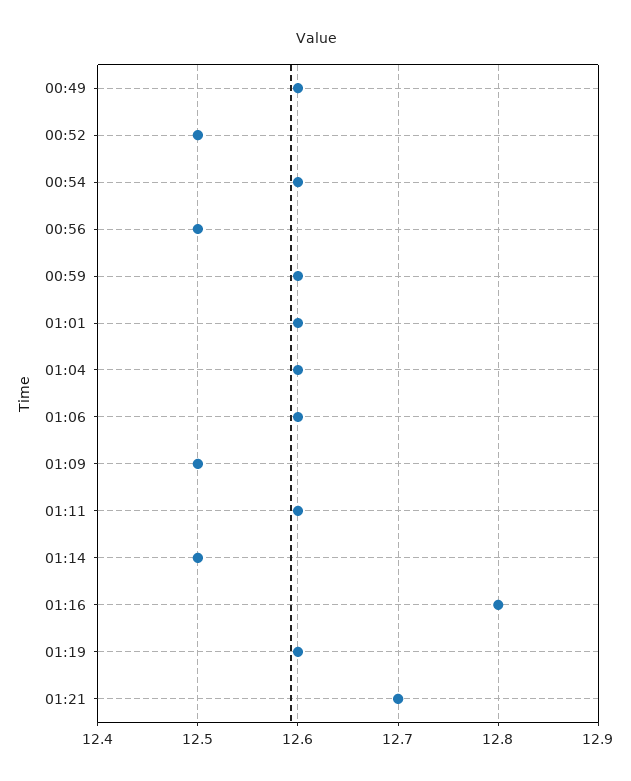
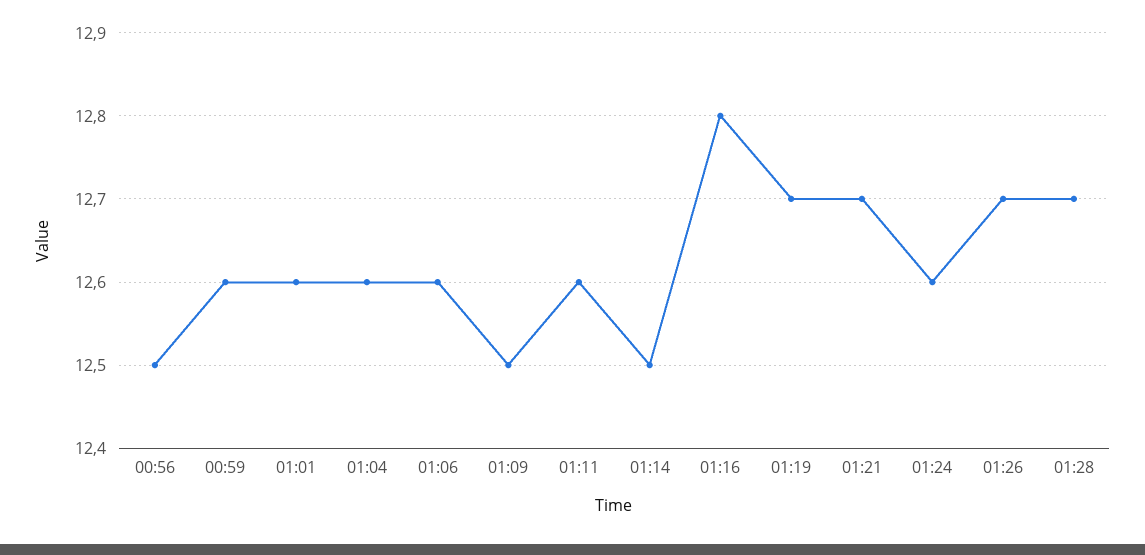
00:49: 12.6 -> none
00:52: 12.5 -> none
00:54: 12.6 -> none
01:19: 12.6 -> 12.7
01:24: none -> 12.6
01:26: none -> 12.7
01:28: none -> 12.7

